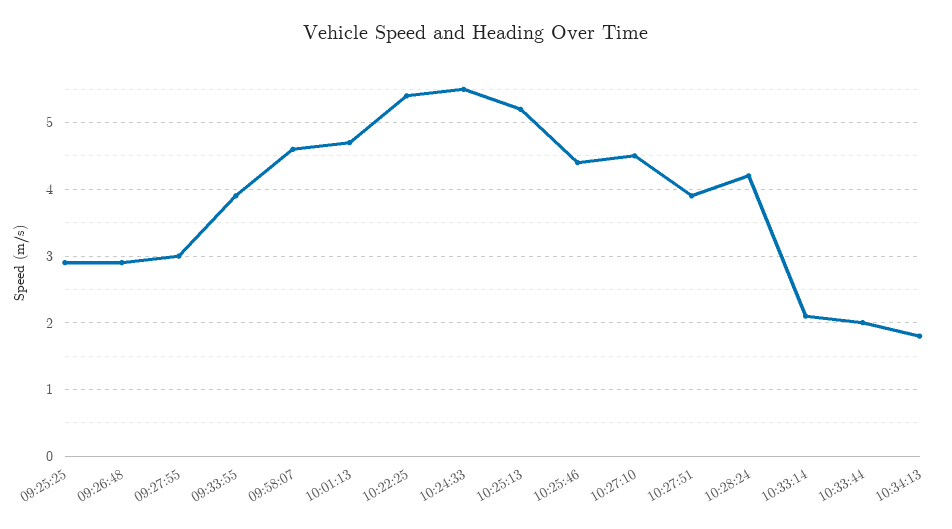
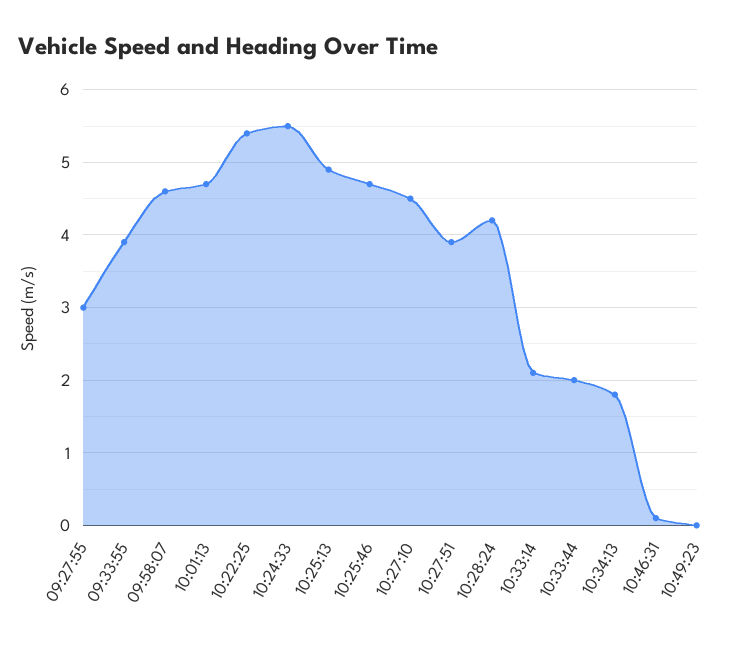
09:25:25: 2.9 -> none
09:26:48: 2.9 -> none
10:25:13: 5.2 -> 4.9
10:25:46: 4.4 -> 4.7
10:46:31: none -> 0.1
10:49:23: none -> 0

